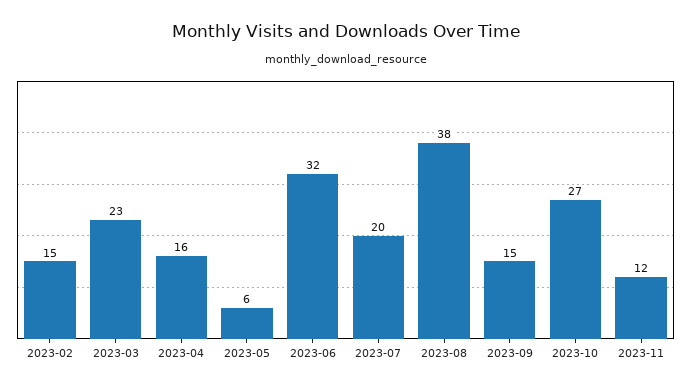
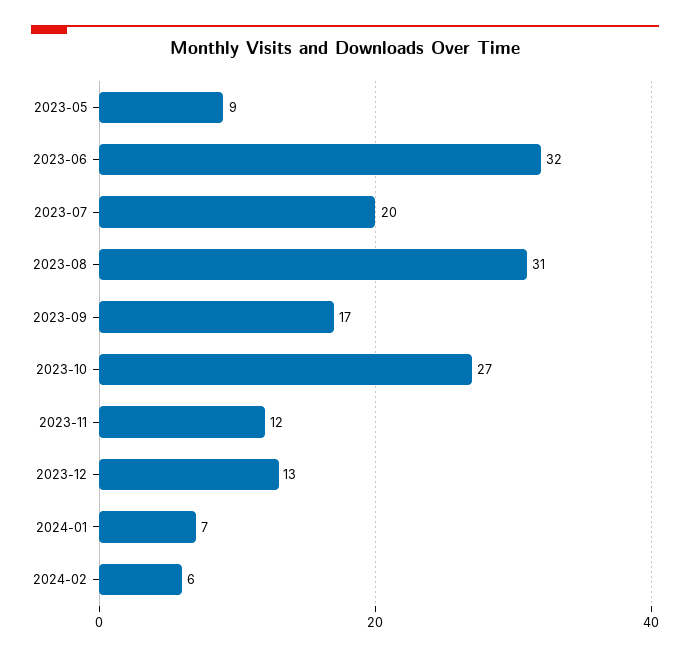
2023-02: 15 -> none
2023-03: 23 -> none
2023-04: 16 -> none
2023-05: 6 -> 9
2023-08: 38 -> 31
2023-09: 15 -> 17
2023-12: none -> 13
2024-01: none -> 7
2024-02: none -> 6

